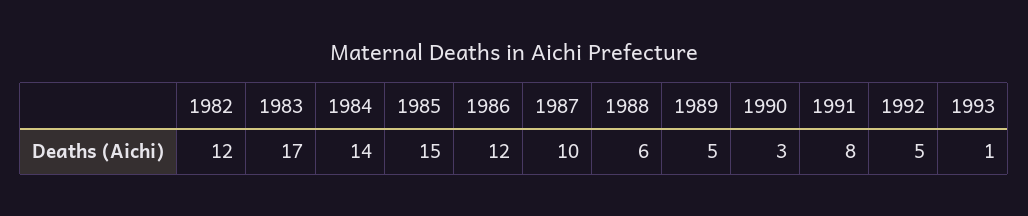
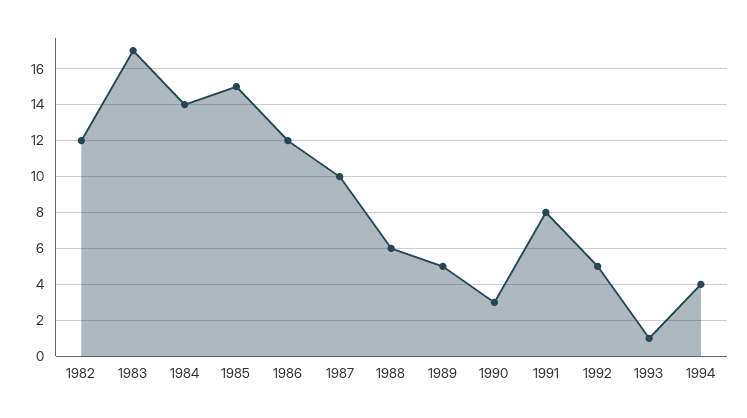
1994: none -> 4

